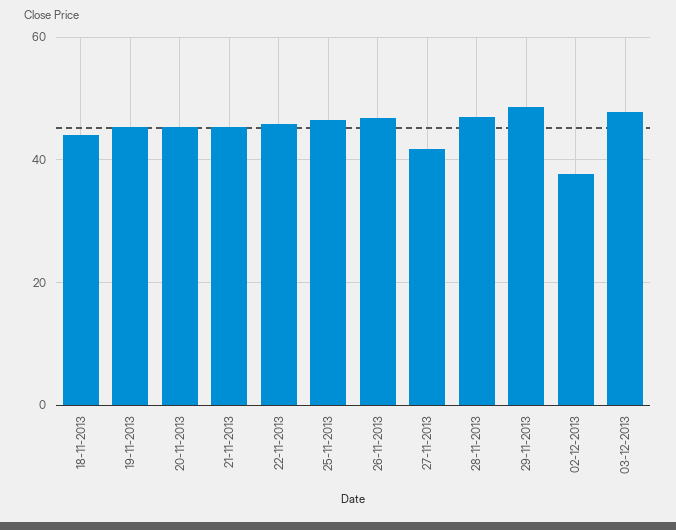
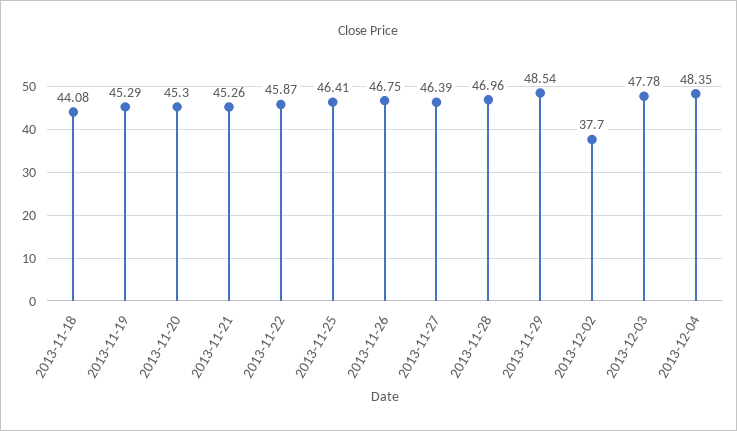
27-11-2013: 42 -> 46.39
2013-12-04: none -> 48.35

